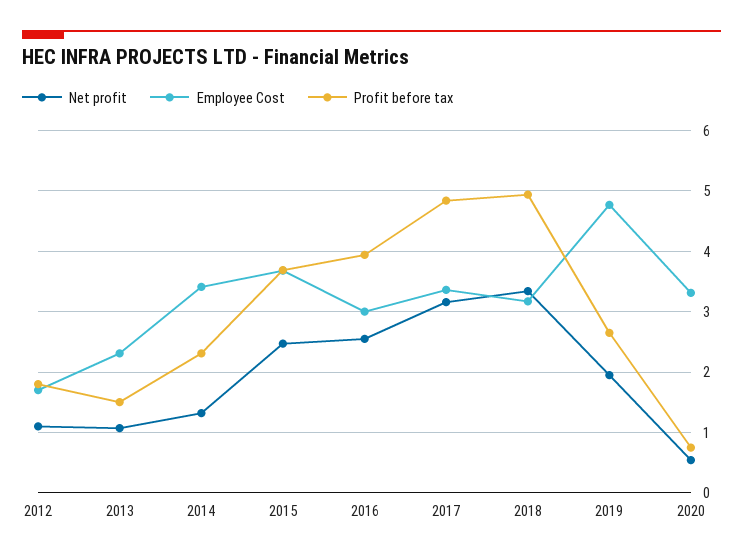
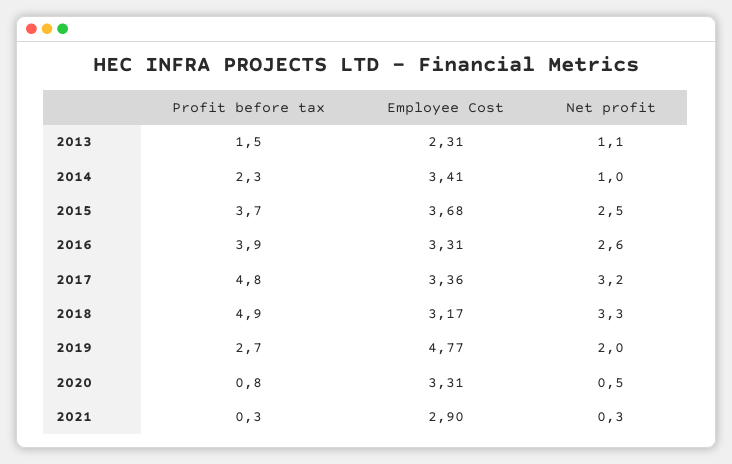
Net profit, 2012: 1.1 -> none
Employee Cost, 2012: 1.7 -> none
Profit before tax, 2012: 1.8 -> none
Net profit, 2014: 1.3 -> 1
Employee Cost, 2016: 3 -> 3.31
Profit before tax, 2021: none -> 0.3
Employee Cost, 2021: none -> 2.9
Net profit, 2021: none -> 0.3

